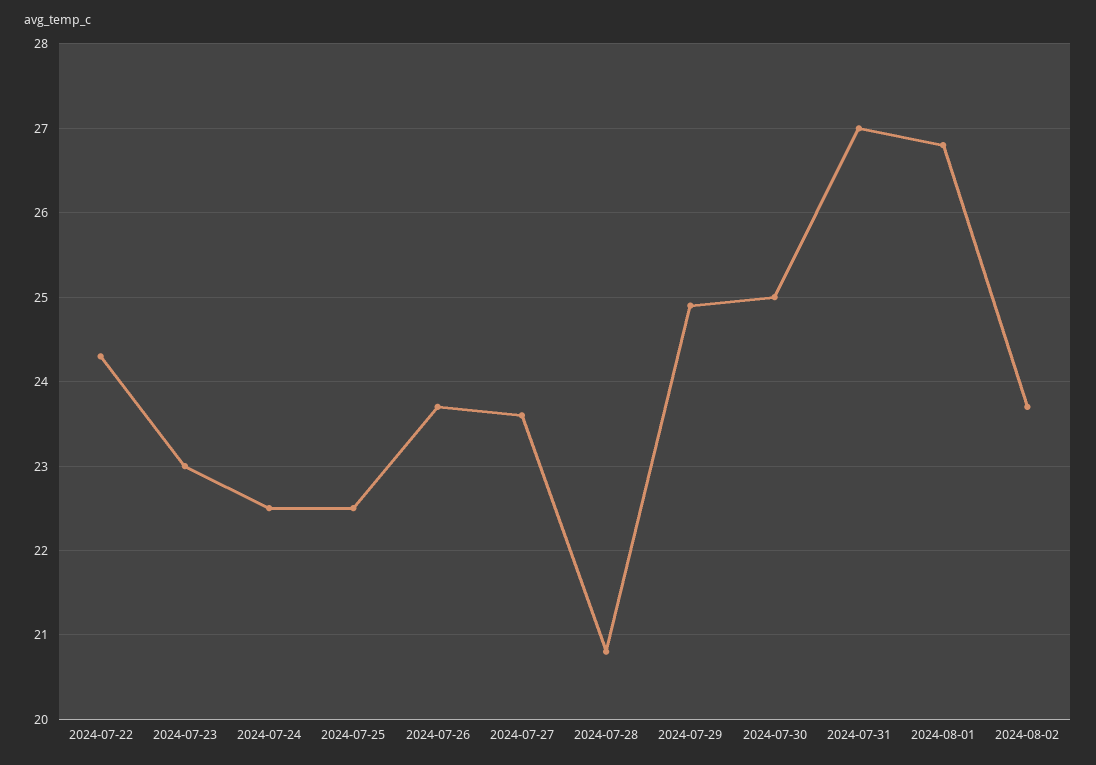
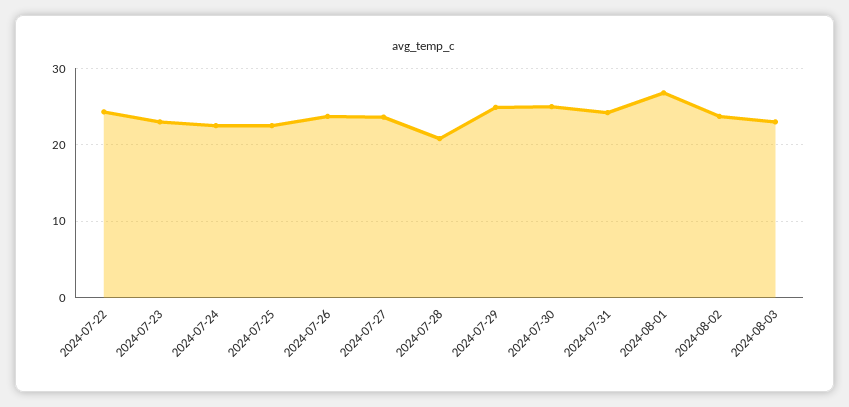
2024-07-31: 27 -> 24
2024-08-03: none -> 23

